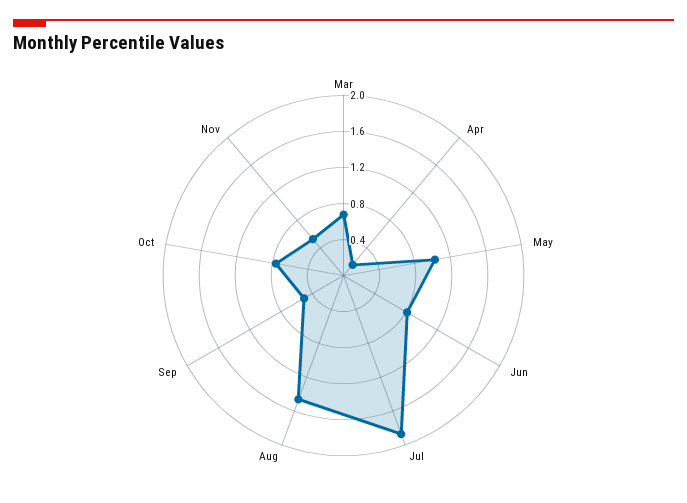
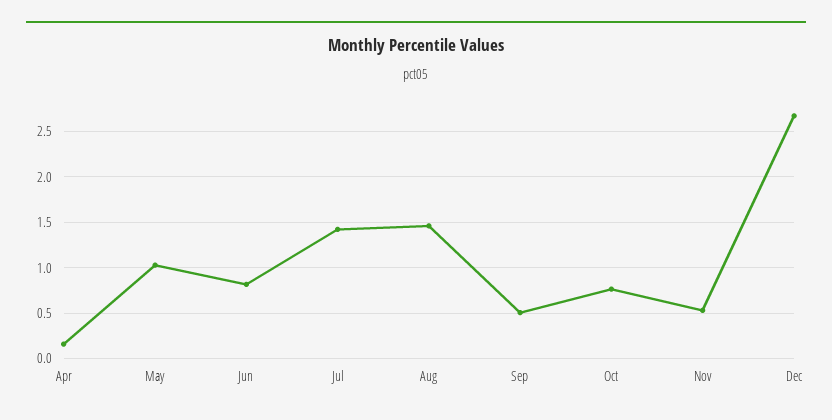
Mar: 0.7 -> none
Jul: 1.9 -> 1.4
Dec: none -> 2.7

